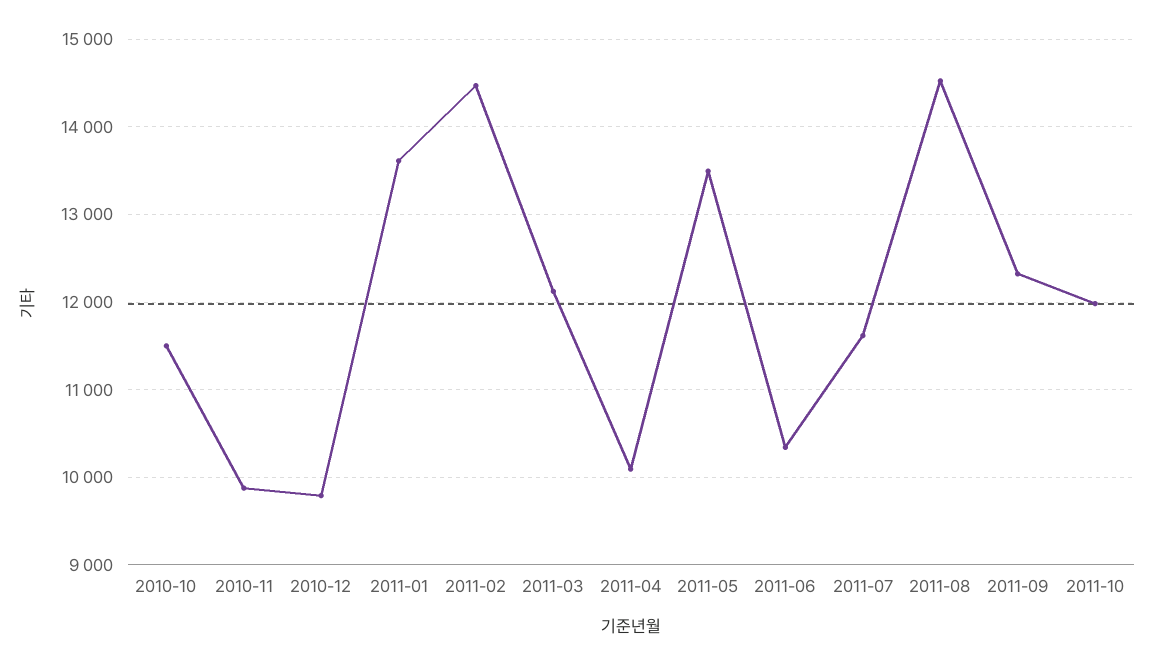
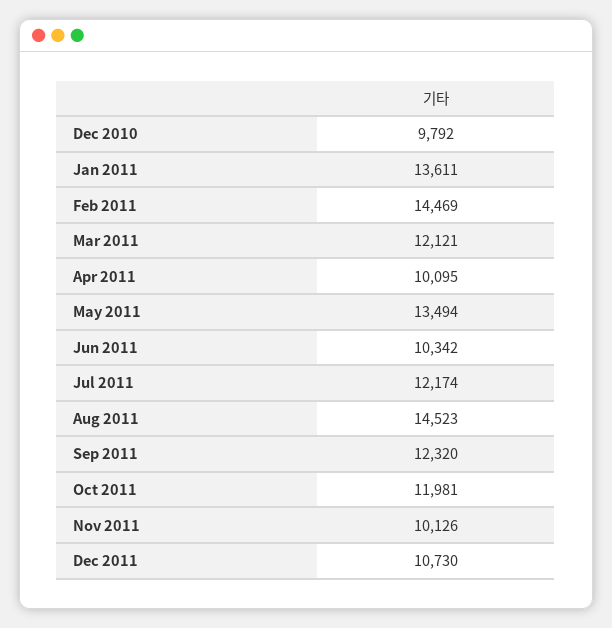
2010-10: 11500 -> none
2010-11: 9900 -> none
2011-07: 11600 -> 12174
Nov 2011: none -> 10126
Dec 2011: none -> 10730

